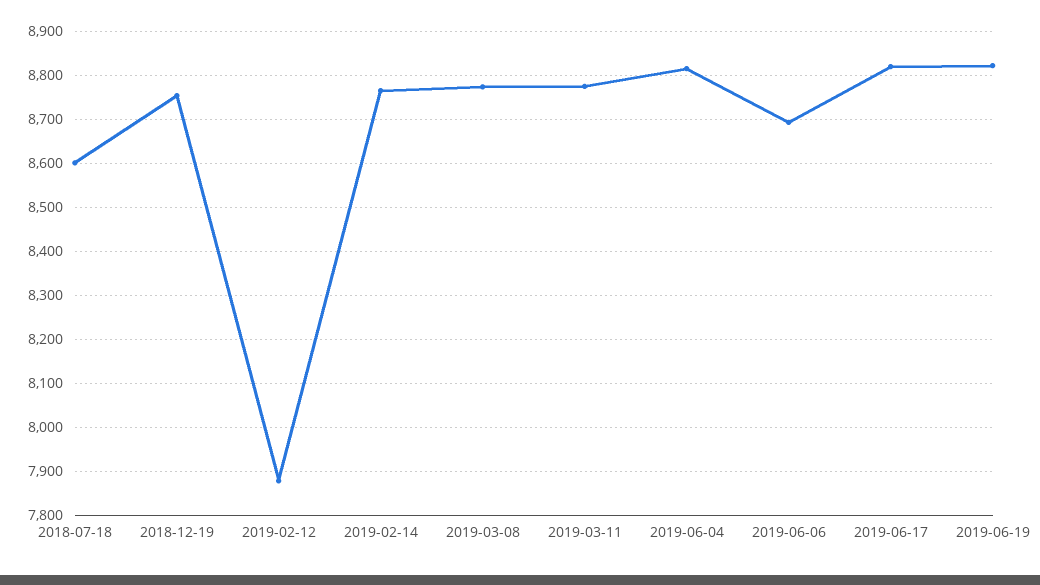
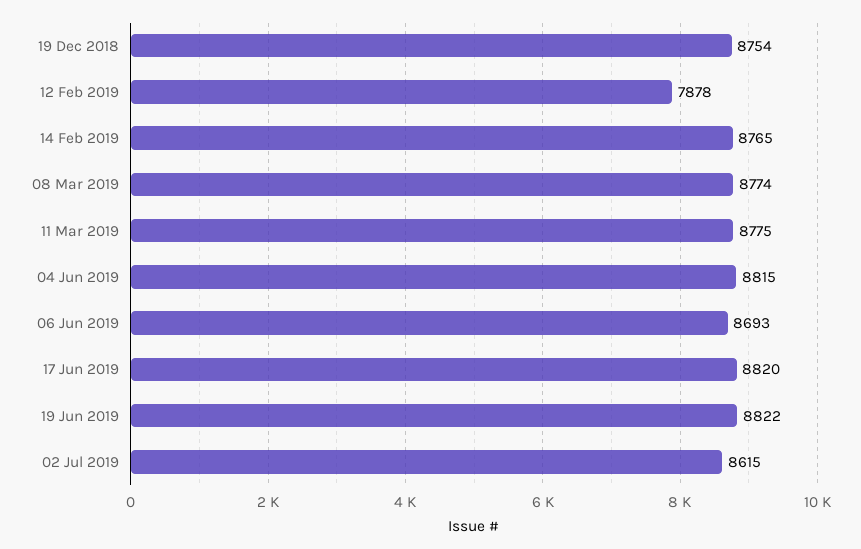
2018-07-18: 8600 -> none
02 Jul 2019: none -> 8615

